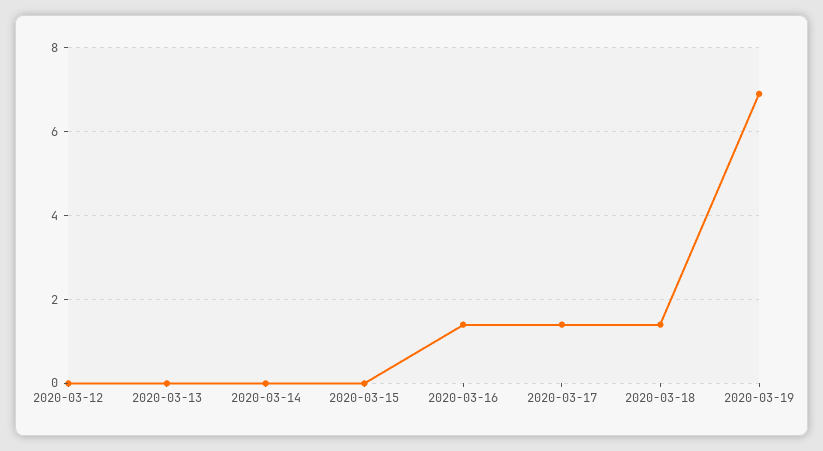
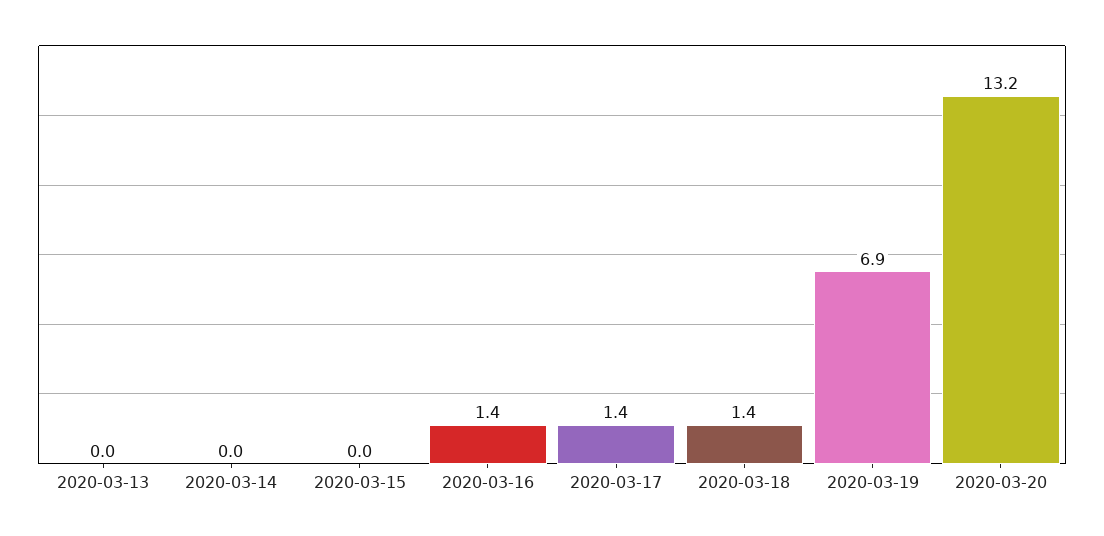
2020-03-12: 0 -> none
2020-03-20: none -> 13.2

